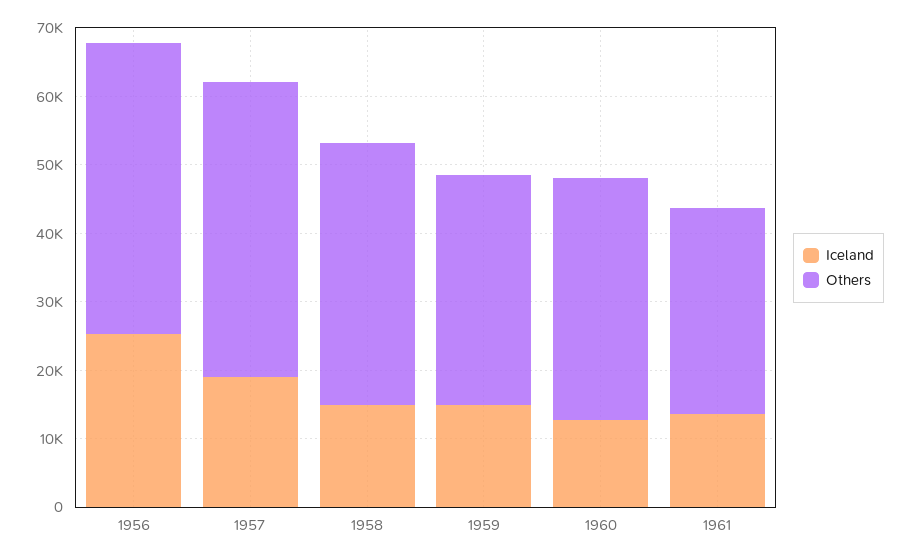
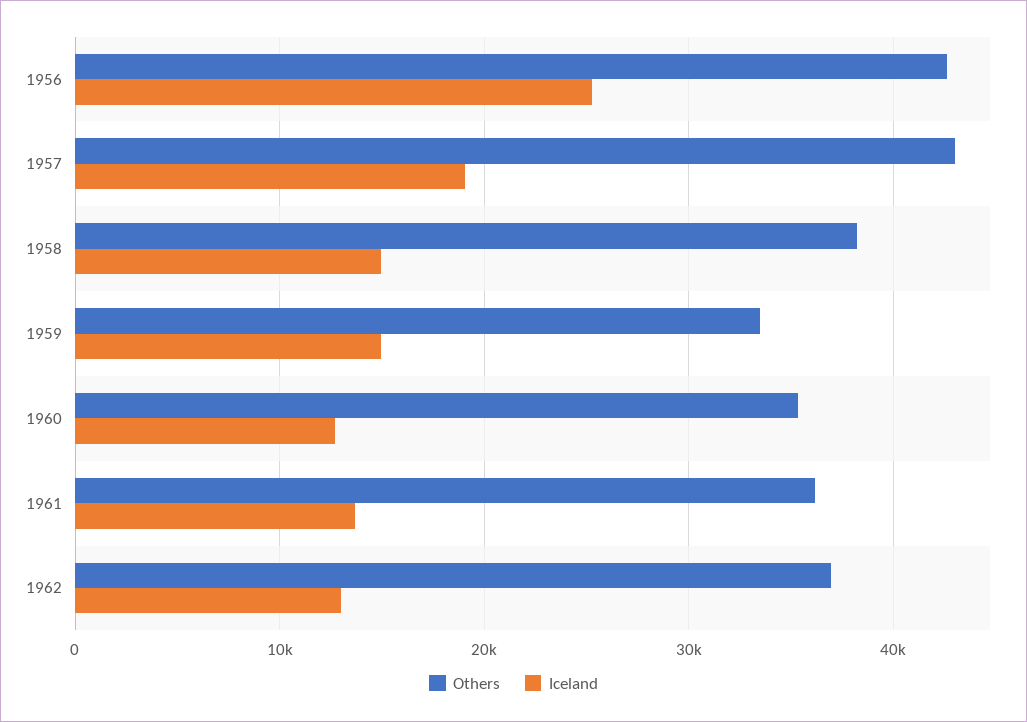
Others, 1961: 30000 -> 36000
Others, 1962: none -> 37000
Iceland, 1962: none -> 13000

